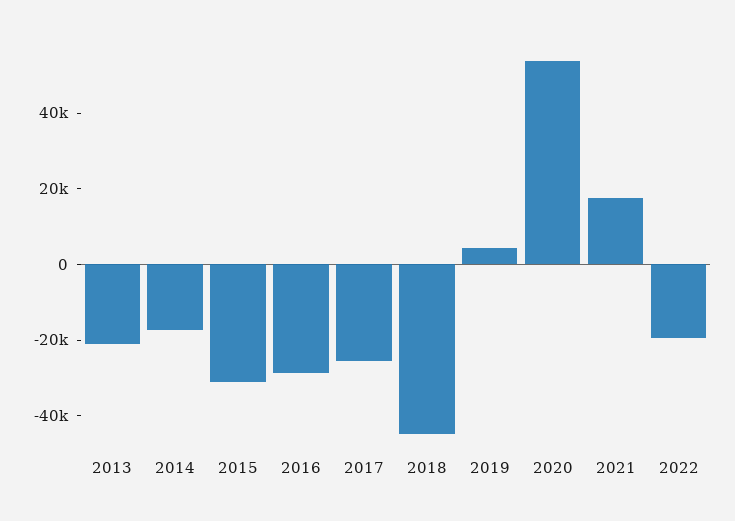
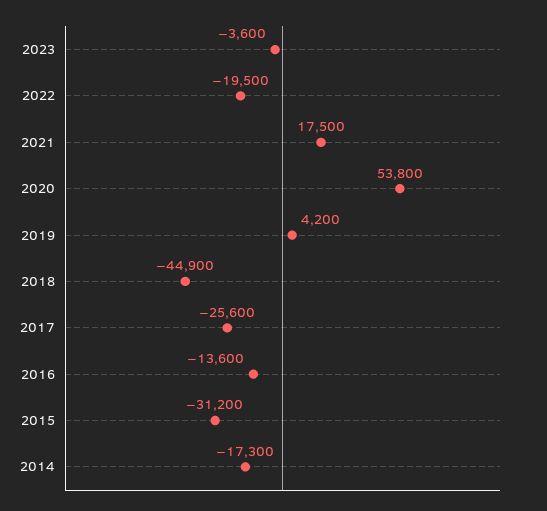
2013: -20000 -> none
2016: -30000 -> -13600
2023: none -> -3600

